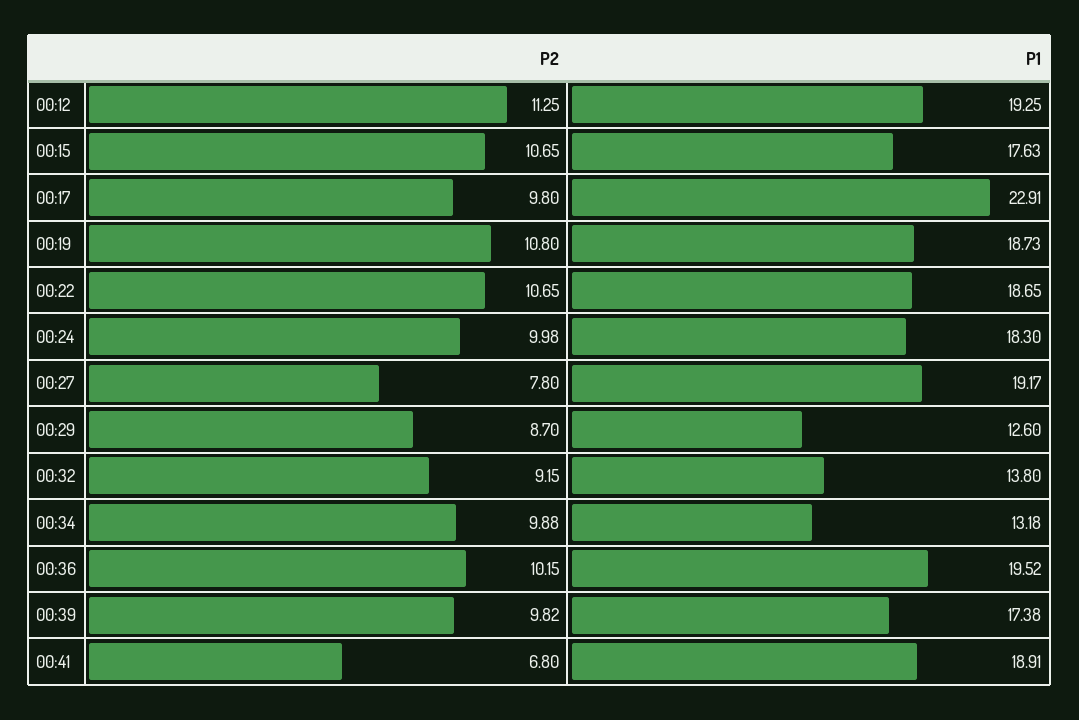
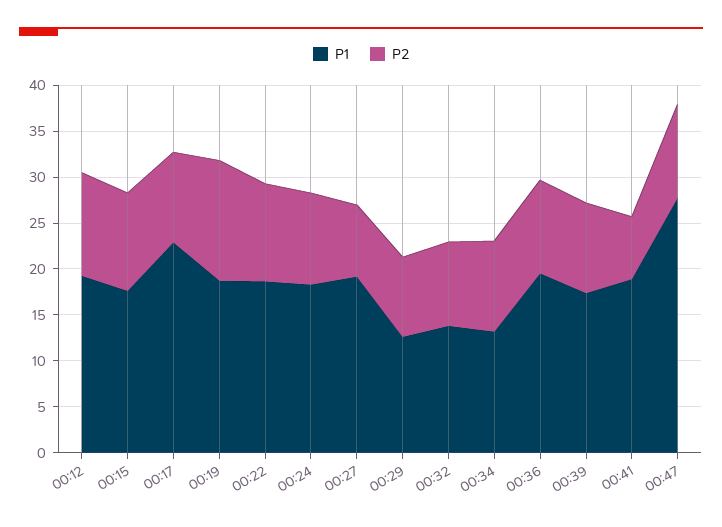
P2, 00:19: 10.8 -> 13
P1, 00:47: none -> 28
P2, 00:47: none -> 10

